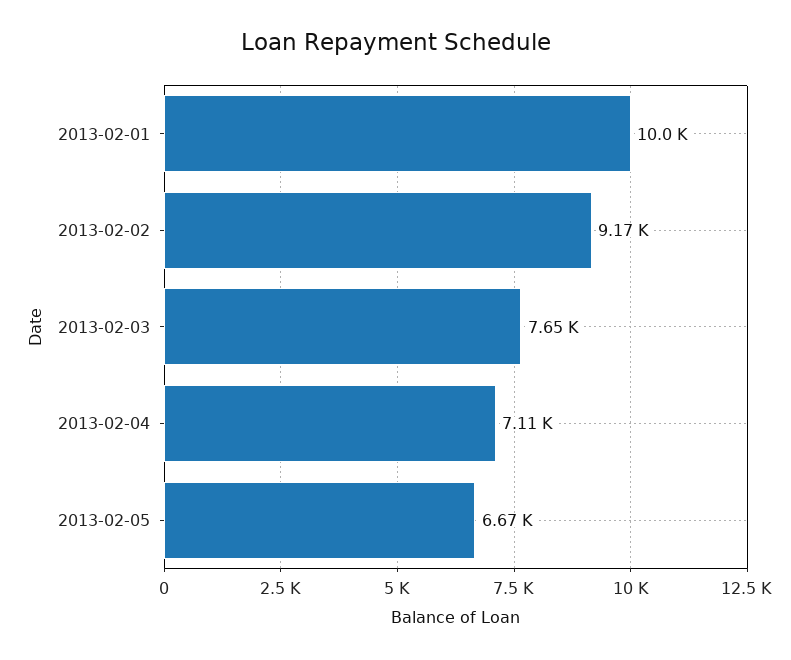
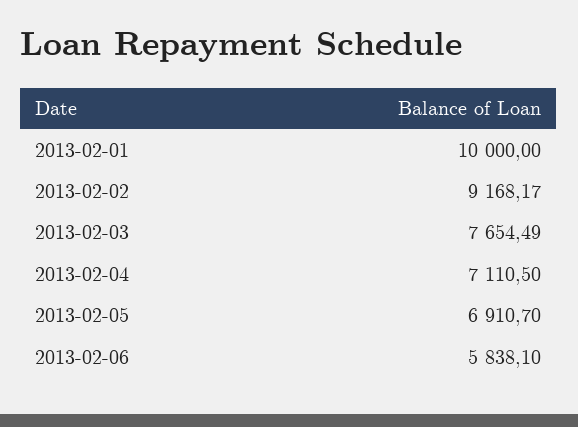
2013-02-05: 6670 -> 6910.7
2013-02-06: none -> 5838.1

